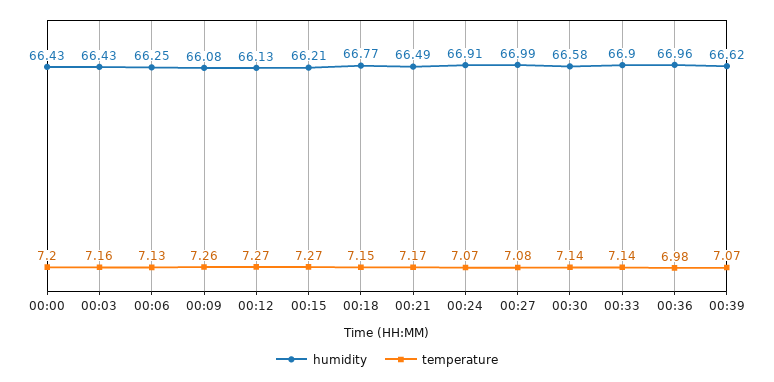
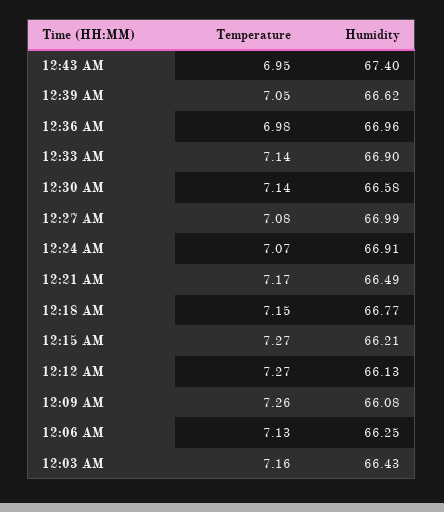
humidity, 00:00: 66.43 -> none
temperature, 00:00: 7.2 -> none
temperature, 00:39: 7.07 -> 7.05
temperature, 12:43 AM: none -> 6.95
humidity, 12:43 AM: none -> 67.4

